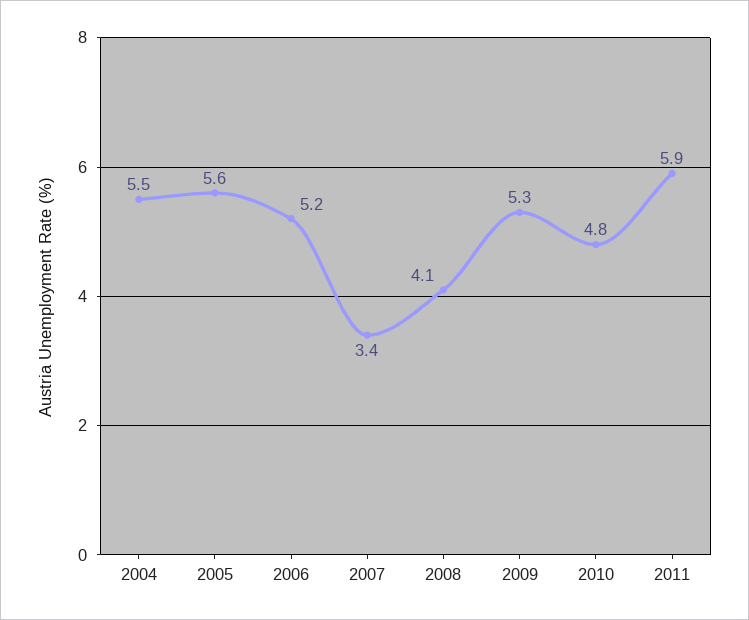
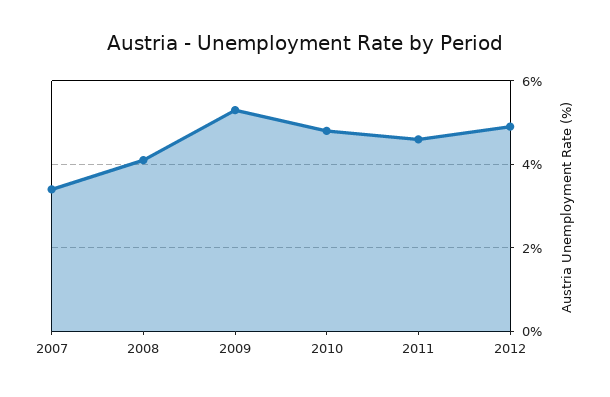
2004: 5.5 -> none
2005: 5.6 -> none
2006: 5.2 -> none
2011: 5.9 -> 4.5
2012: none -> 5

